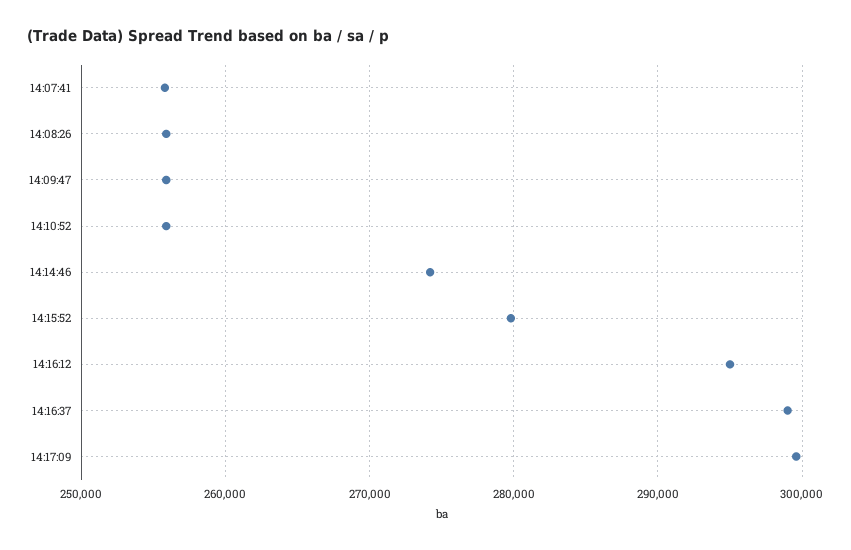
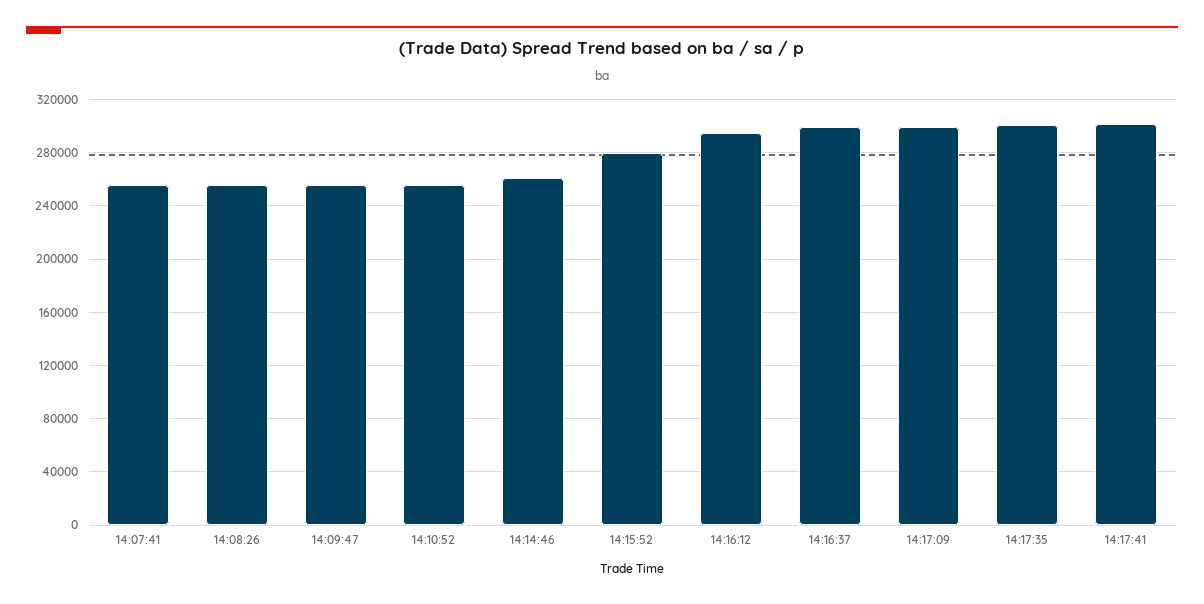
14:14:46: 274000 -> 260000
14:17:35: none -> 300000
14:17:41: none -> 300000

